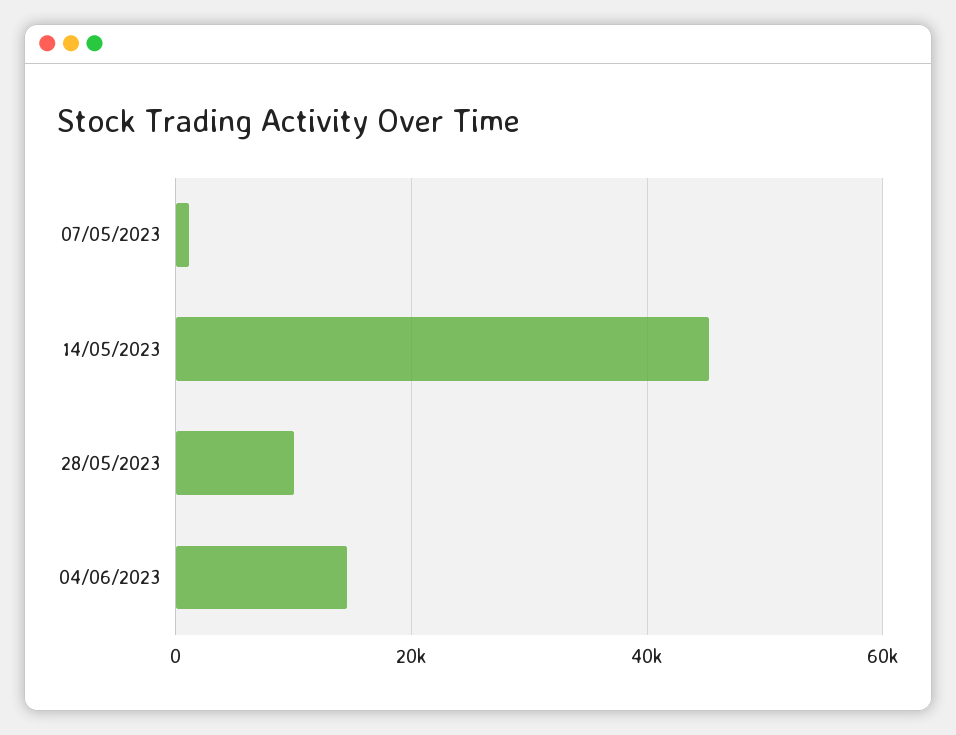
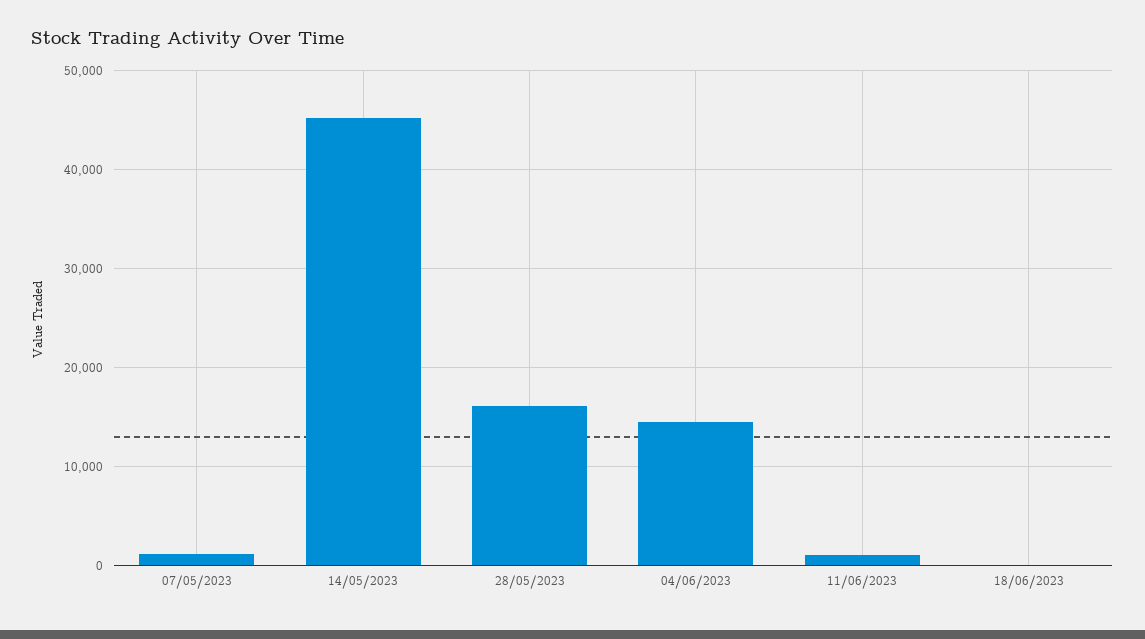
28/05/2023: 10000 -> 16000
11/06/2023: none -> 1000
18/06/2023: none -> 0

